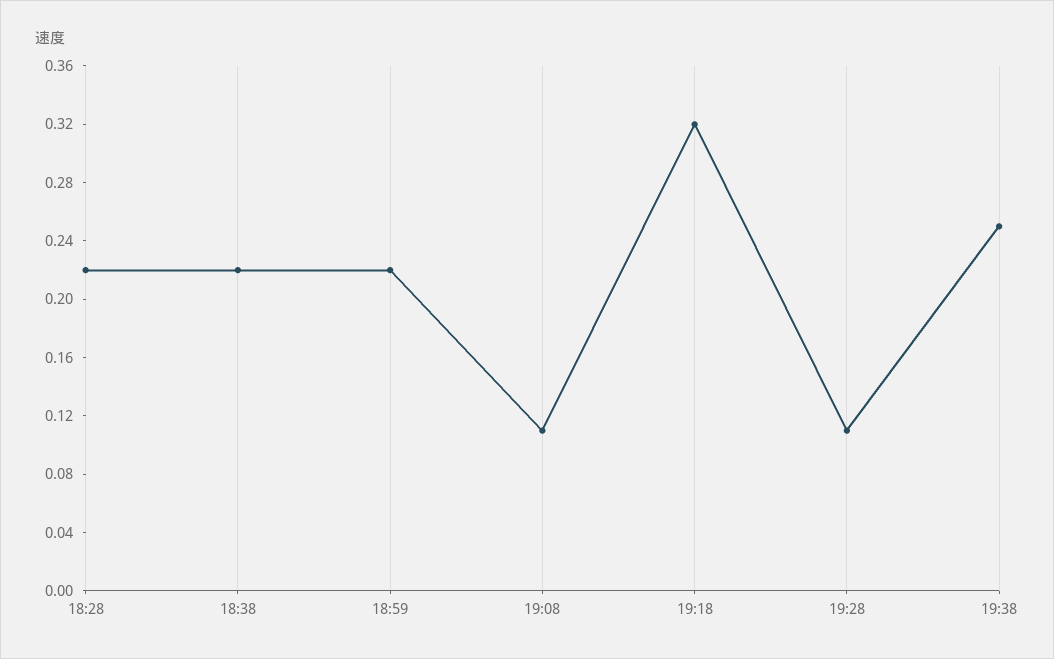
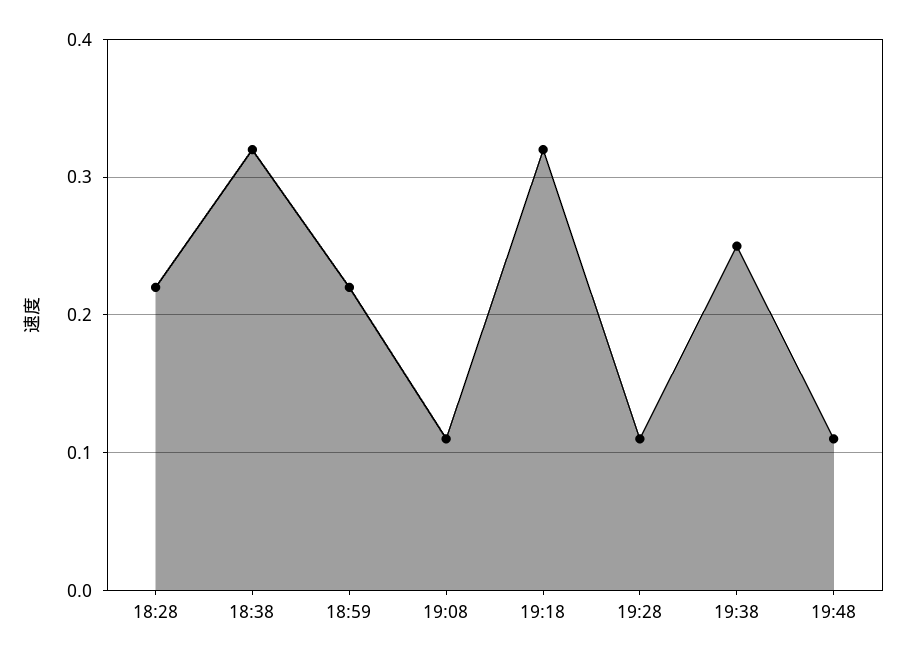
18:38: 0.22 -> 0.32
19:48: none -> 0.11

